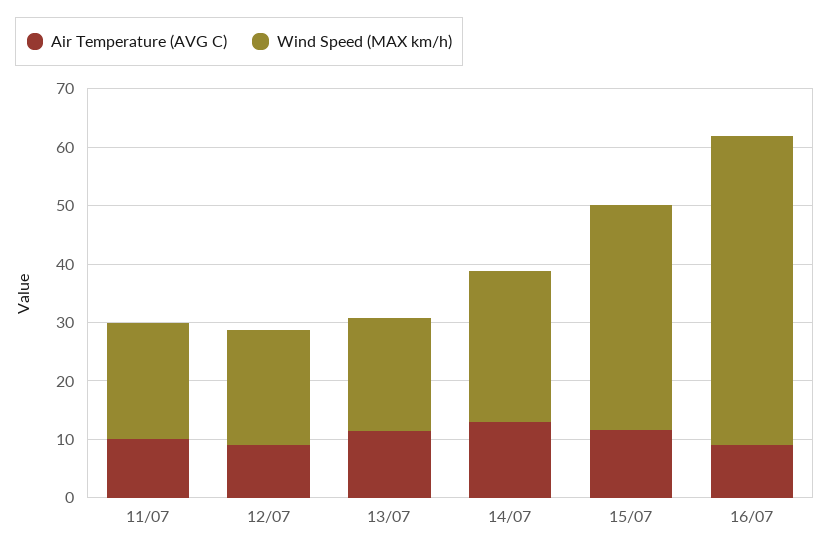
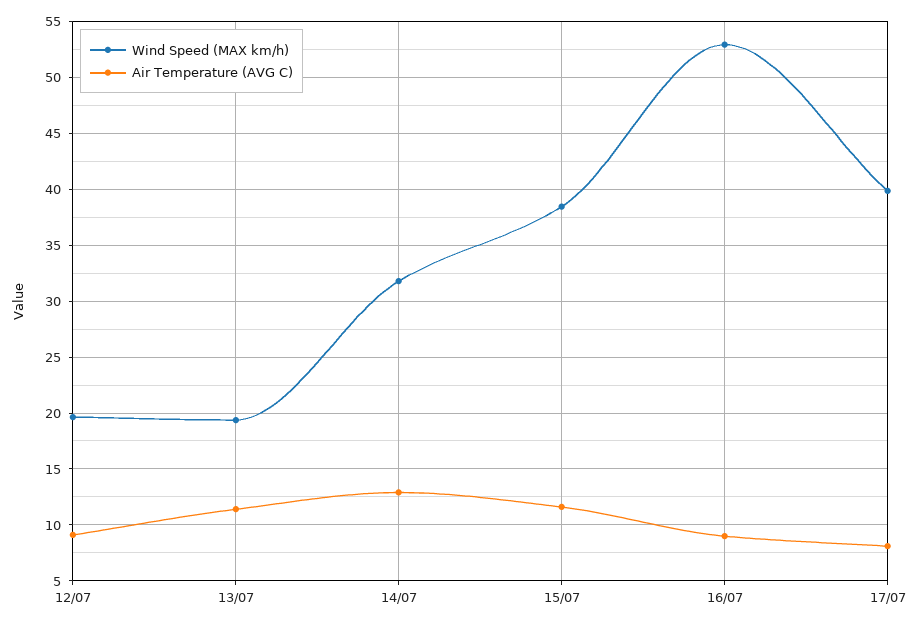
Air Temperature (AVG C), 11/07: 10 -> none
Wind Speed (MAX km/h), 11/07: 20 -> none
Wind Speed (MAX km/h), 14/07: 26 -> 32
Wind Speed (MAX km/h), 17/07: none -> 40
Air Temperature (AVG C), 17/07: none -> 8

